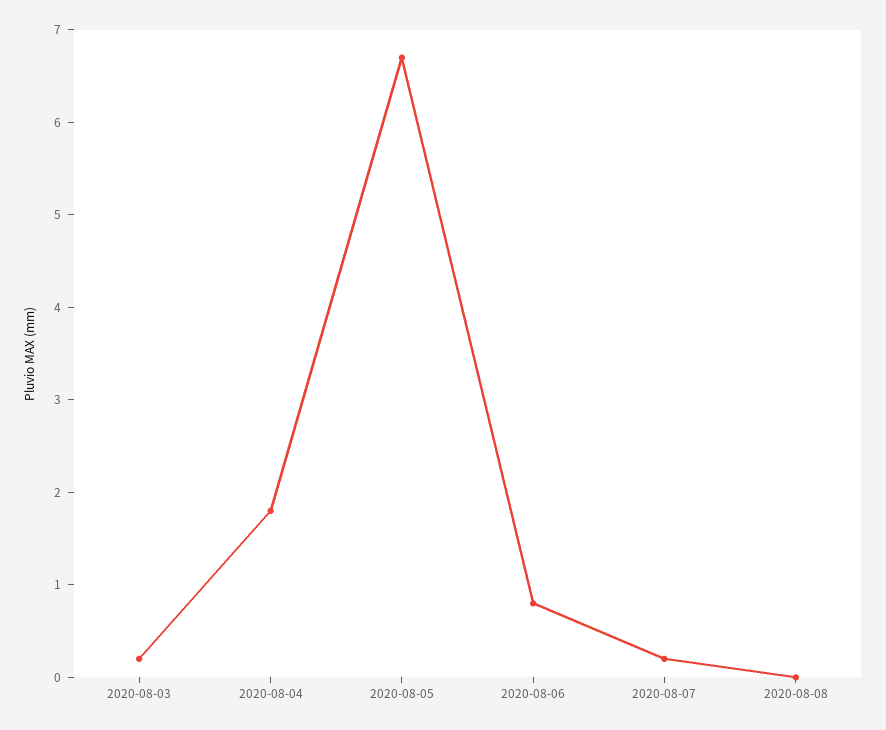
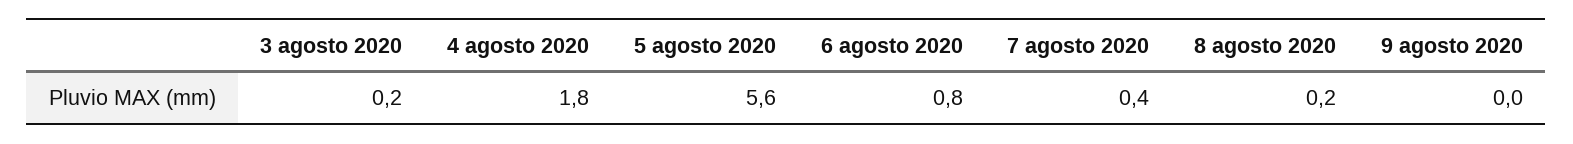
2020-08-05: 6.7 -> 5.6
2020-08-07: 0.2 -> 0.4
2020-08-08: 0 -> 0.2
9 agosto 2020: none -> 0

